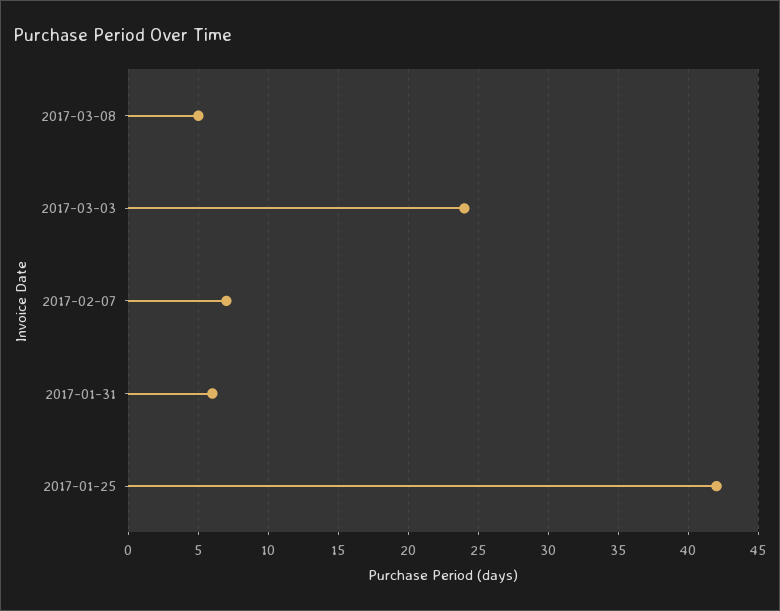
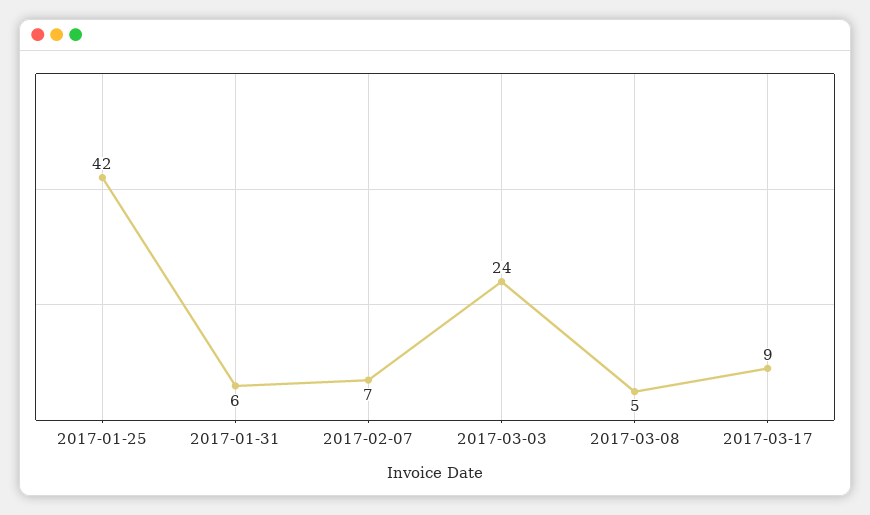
2017-03-17: none -> 9

